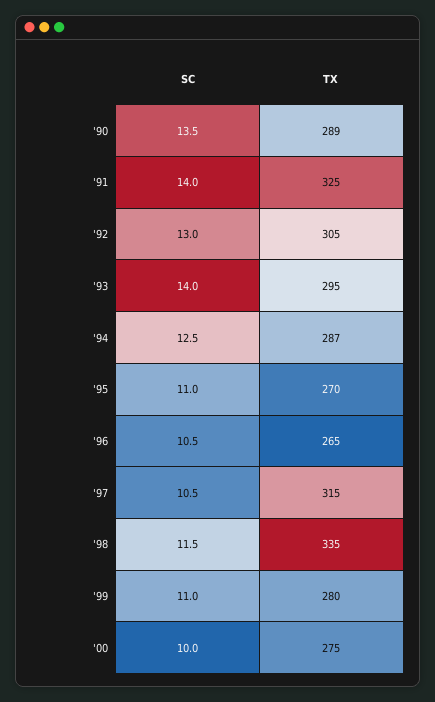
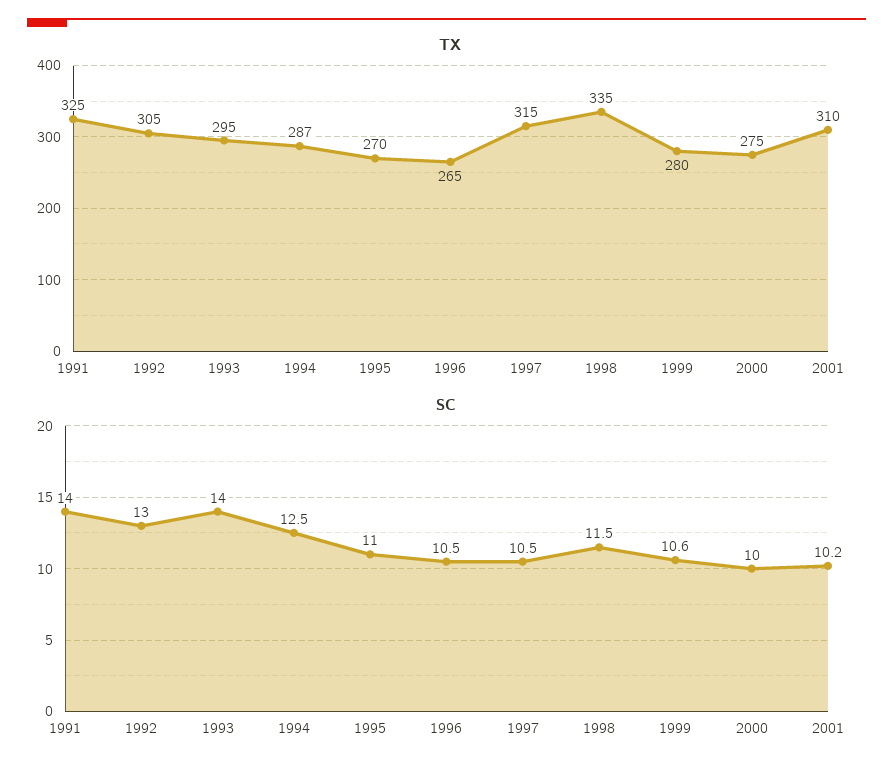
SC, '90: 13.5 -> none
TX, '90: 289 -> none
SC, '99: 11 -> 10.6
TX, 2001: none -> 310
SC, 2001: none -> 10.2

